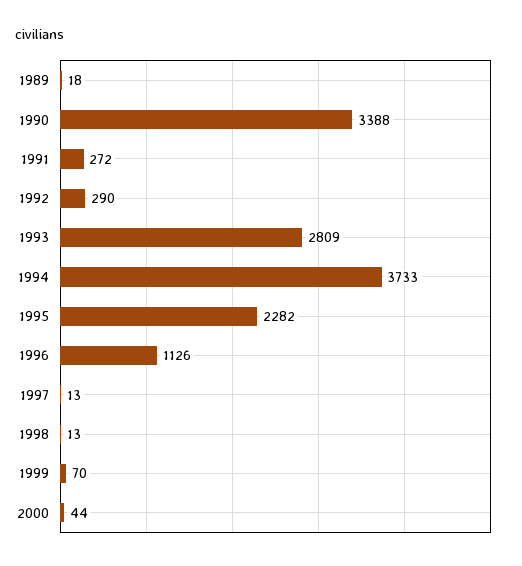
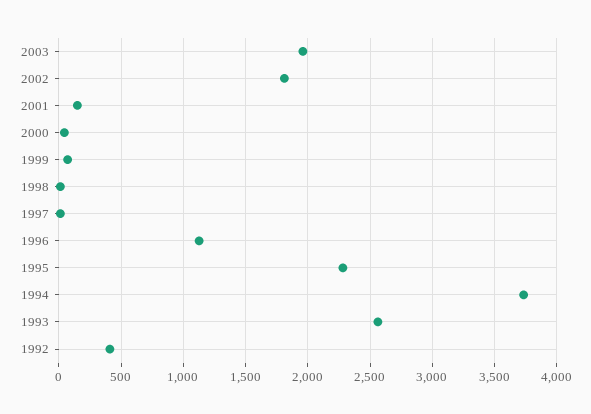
1989: 18 -> none
1990: 3388 -> none
1991: 272 -> none
1992: 290 -> 400
1993: 2809 -> 2550
2003: none -> 1950
2002: none -> 1800
2001: none -> 150

